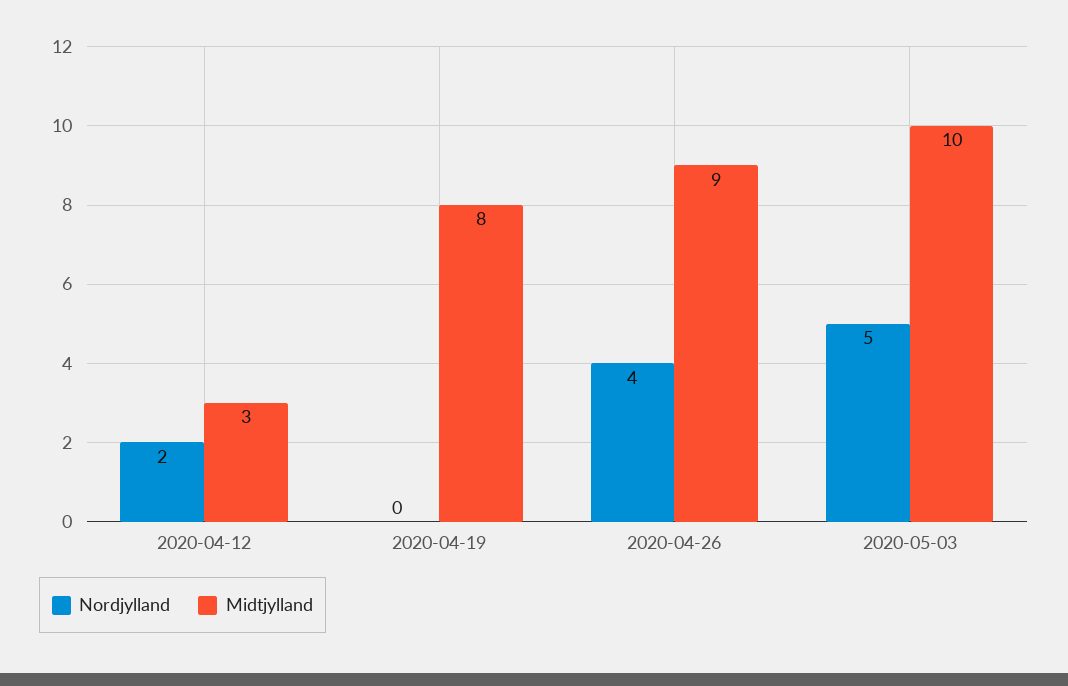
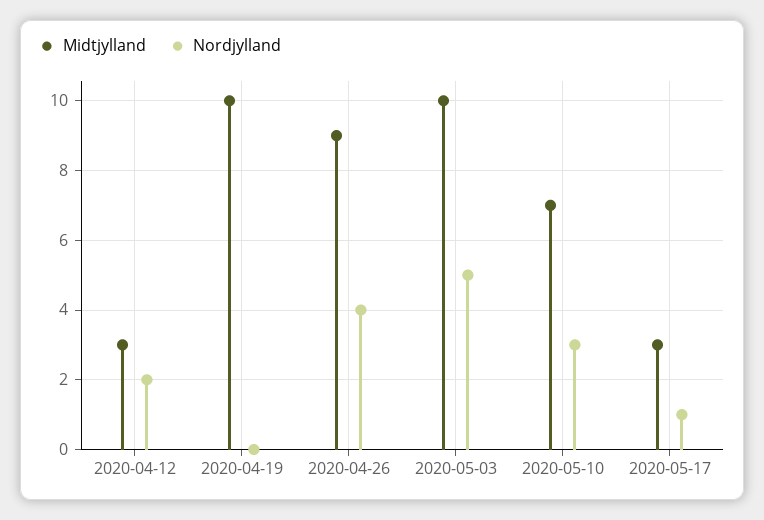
Midtjylland, 2020-04-19: 8 -> 10
Midtjylland, 2020-05-10: none -> 7
Nordjylland, 2020-05-10: none -> 3
Midtjylland, 2020-05-17: none -> 3
Nordjylland, 2020-05-17: none -> 1

